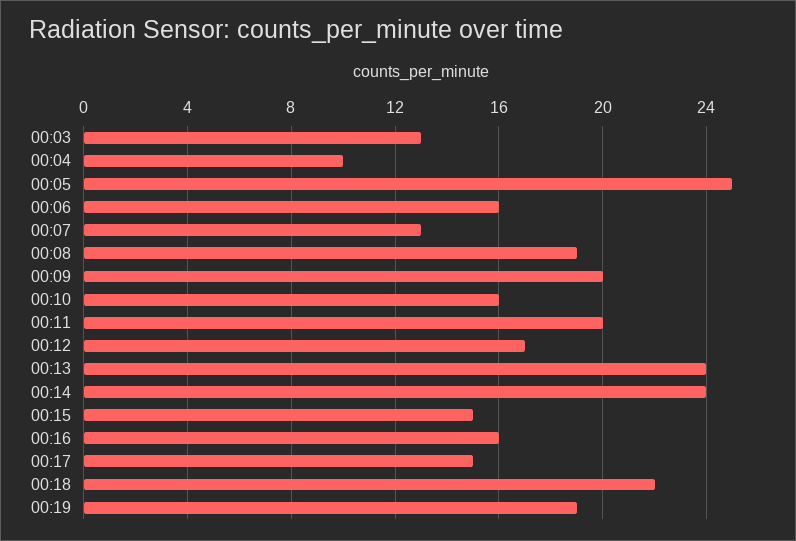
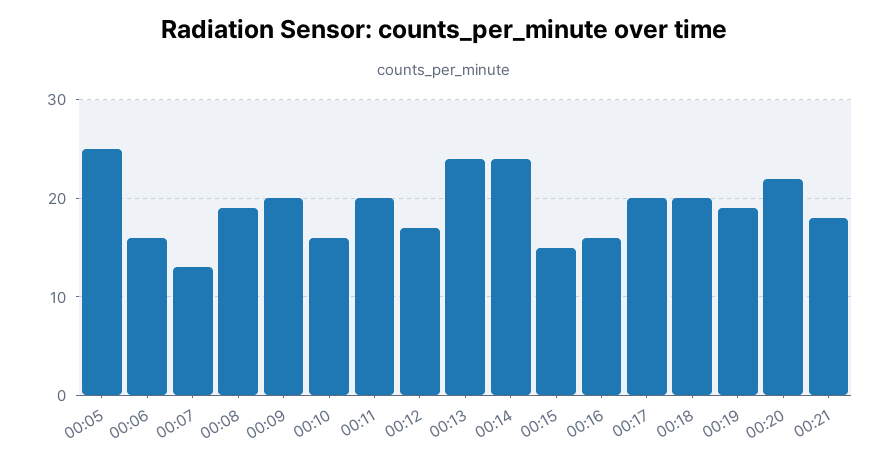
00:03: 13 -> none
00:04: 10 -> none
00:17: 15 -> 20
00:18: 22 -> 20
00:20: none -> 22
00:21: none -> 18

